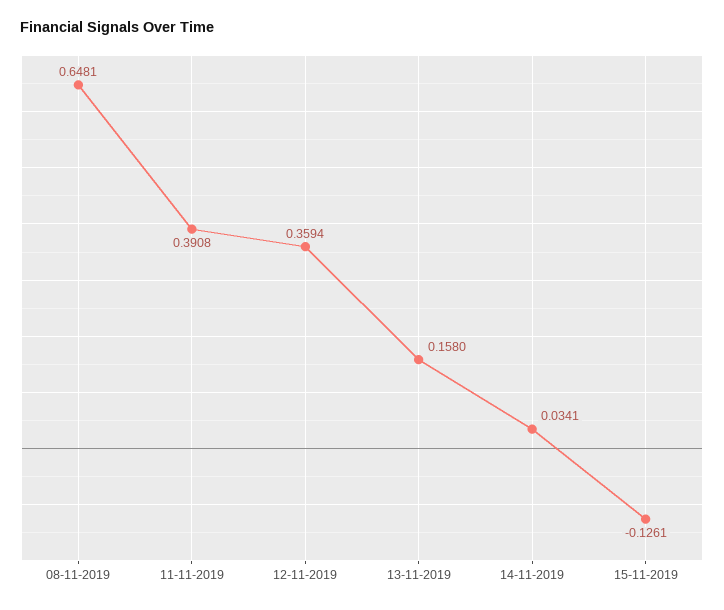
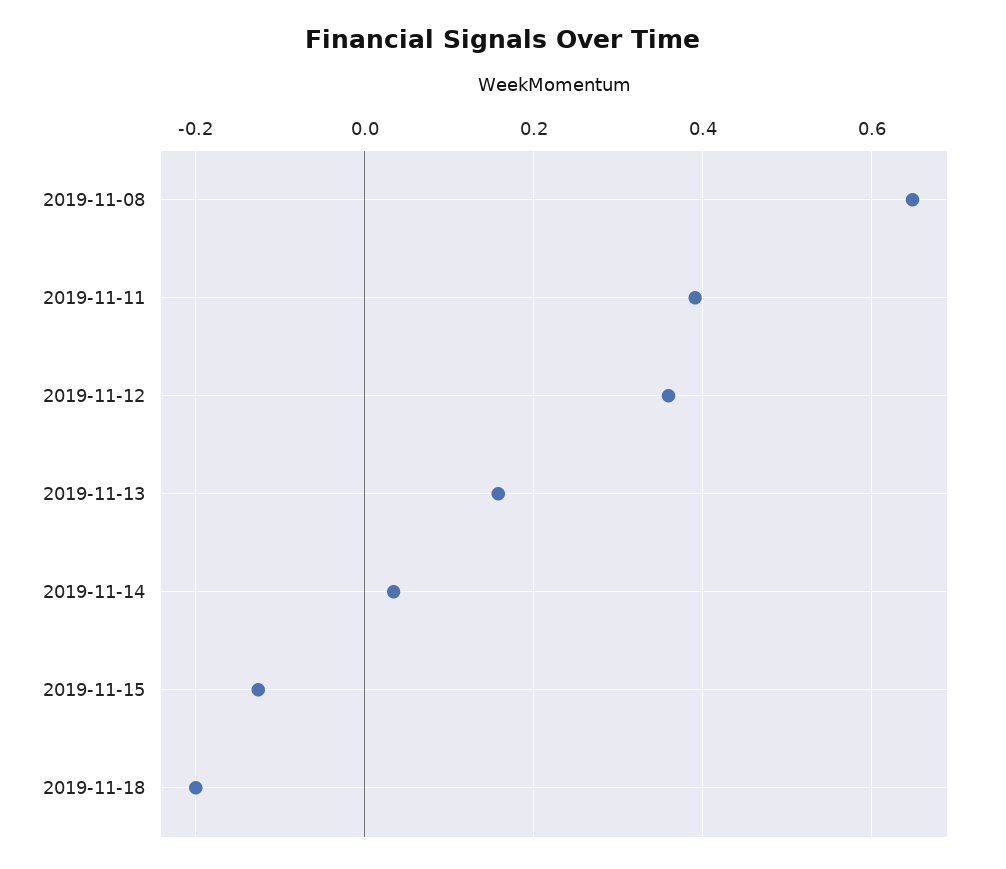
2019-11-18: none -> -0.2

